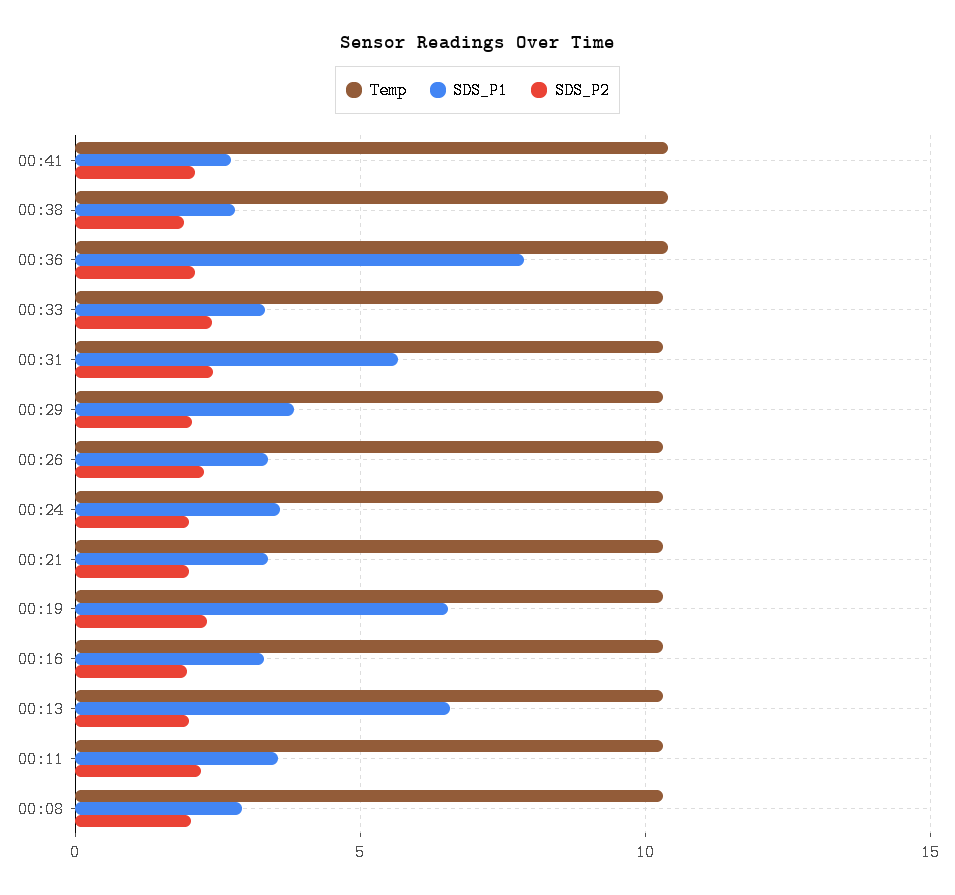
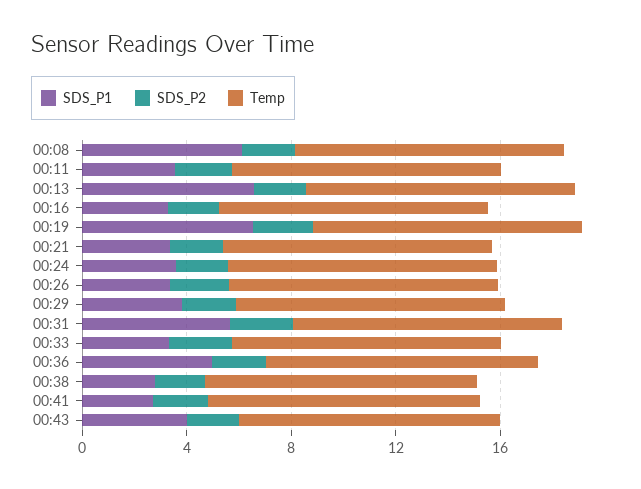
SDS_P1, 00:36: 8 -> 5
SDS_P1, 00:08: 3 -> 6
SDS_P1, 00:43: none -> 4
SDS_P2, 00:43: none -> 2
Temp, 00:43: none -> 10

